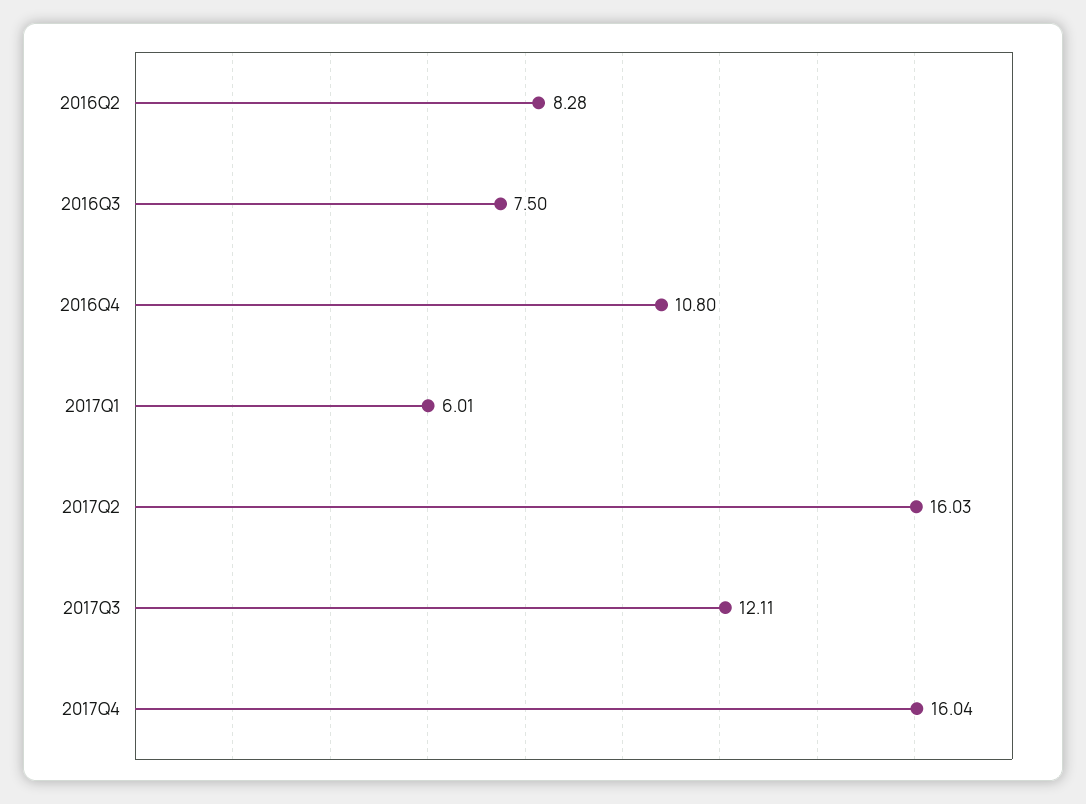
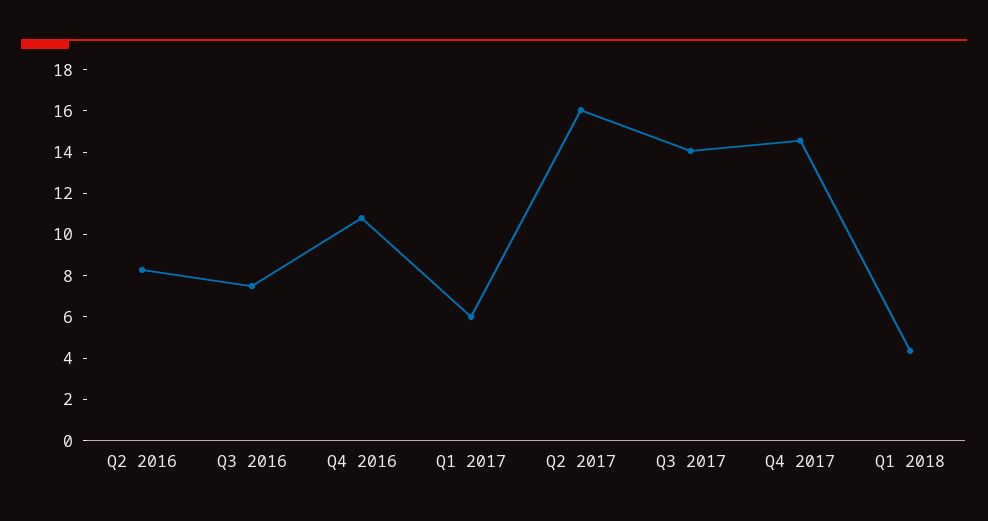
2017Q3: 12.11 -> 14
2017Q4: 16.04 -> 14.5
Q1 2018: none -> 4.5

